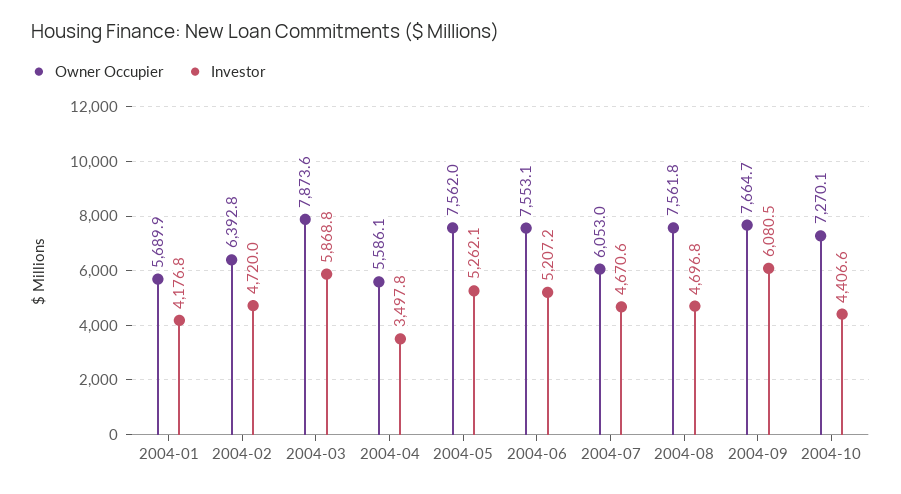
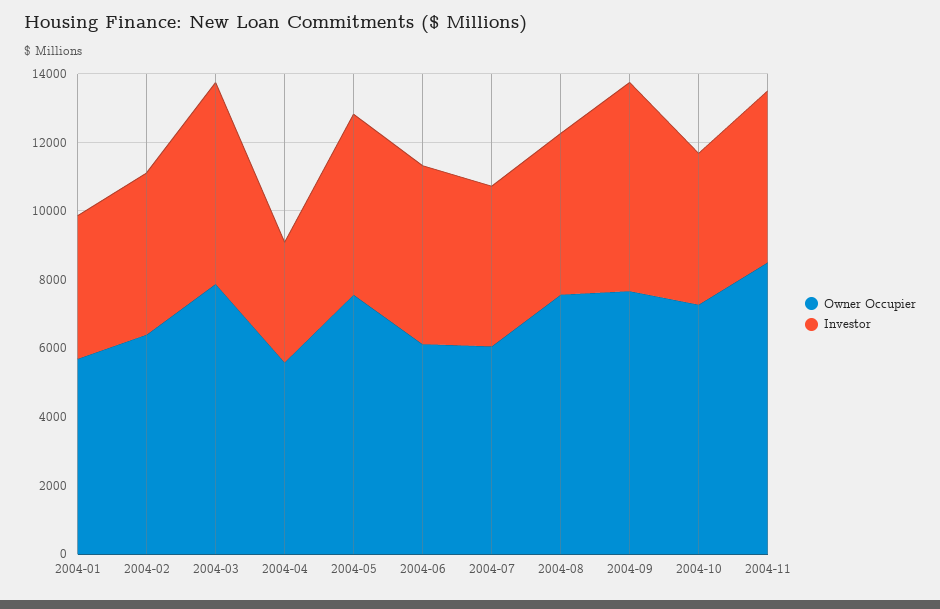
Owner Occupier, 2004-06: 7553.1 -> 6000
Owner Occupier, 2004-11: none -> 8500
Investor, 2004-11: none -> 5000

